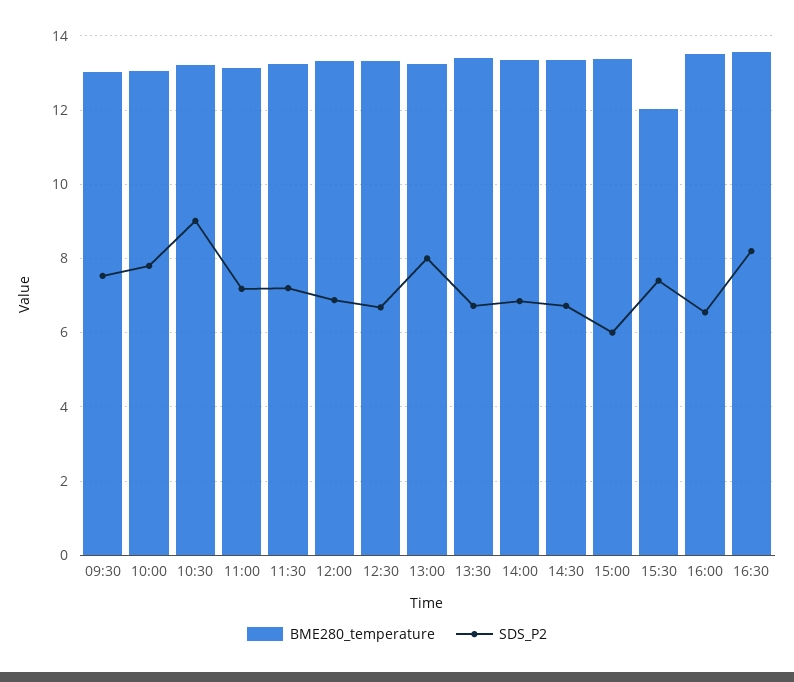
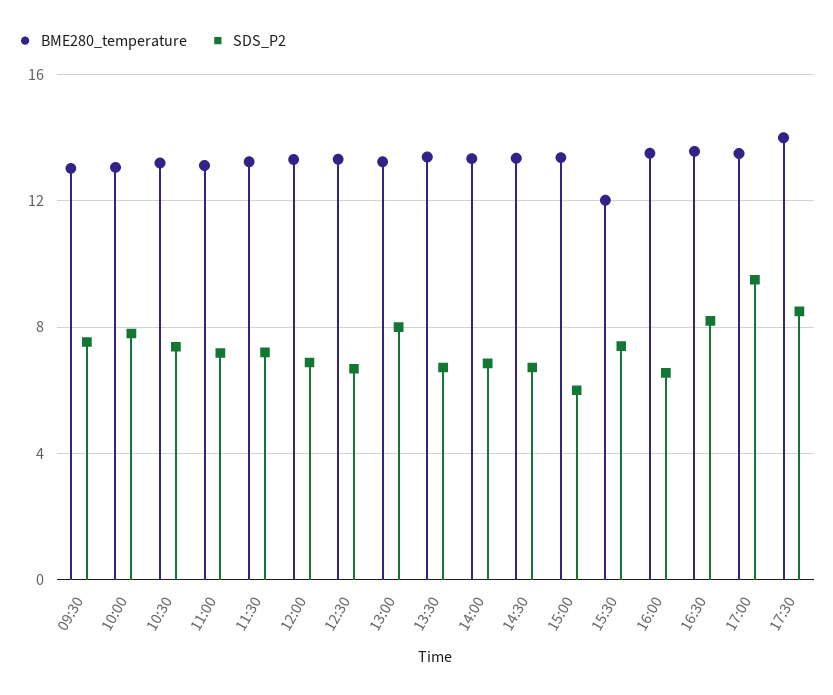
SDS_P2, 10:30: 9 -> 7.5
BME280_temperature, 17:00: none -> 13.5
SDS_P2, 17:00: none -> 9.5
BME280_temperature, 17:30: none -> 14
SDS_P2, 17:30: none -> 8.5

